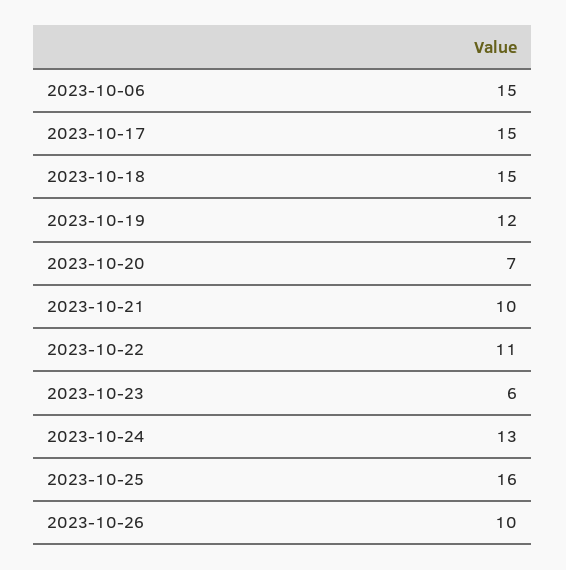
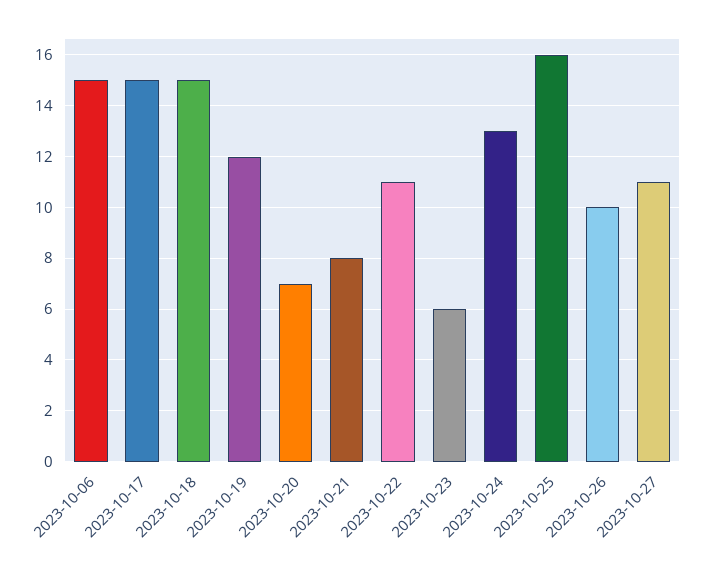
2023-10-21: 10 -> 8
2023-10-27: none -> 11

